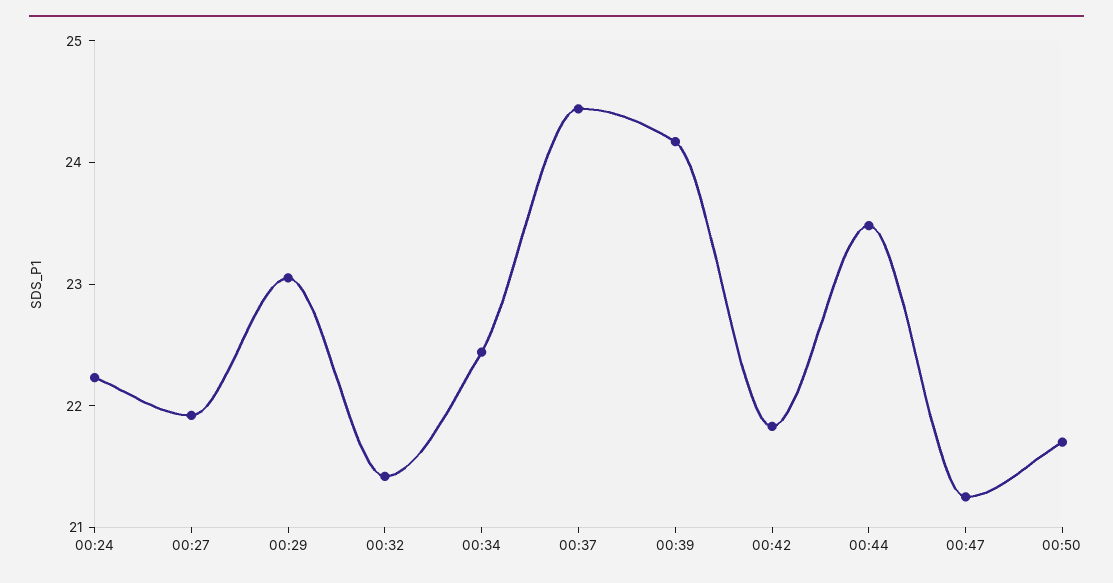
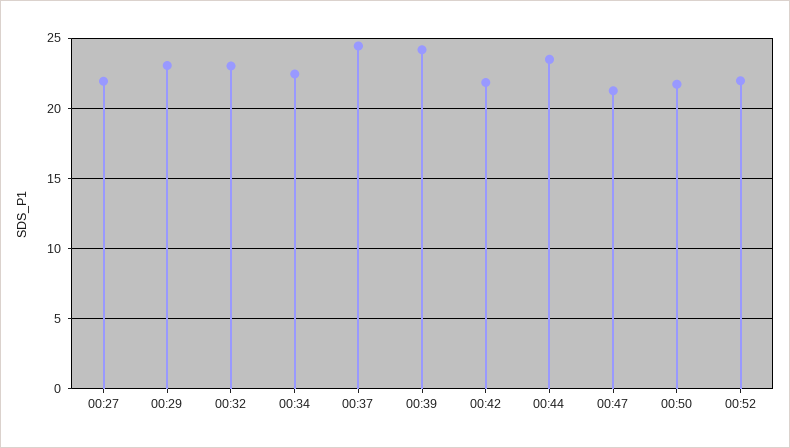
00:24: 22.2 -> none
00:32: 21.4 -> 23
00:52: none -> 22

